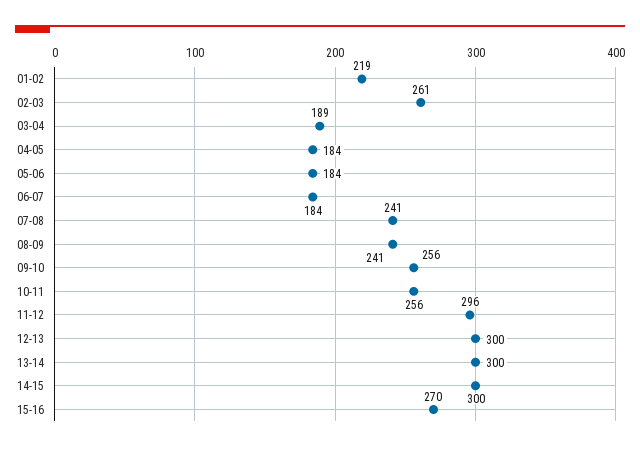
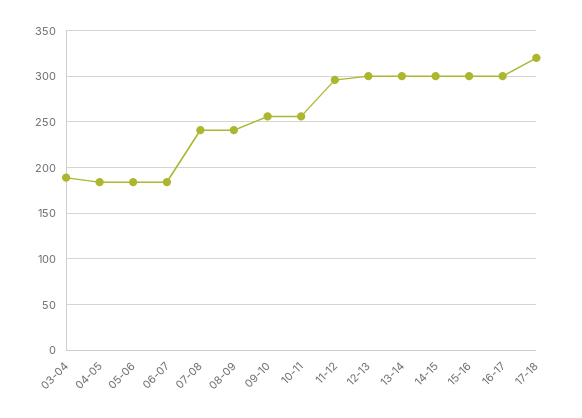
01-02: 219 -> none
02-03: 261 -> none
15-16: 270 -> 300
16-17: none -> 300
17-18: none -> 320

